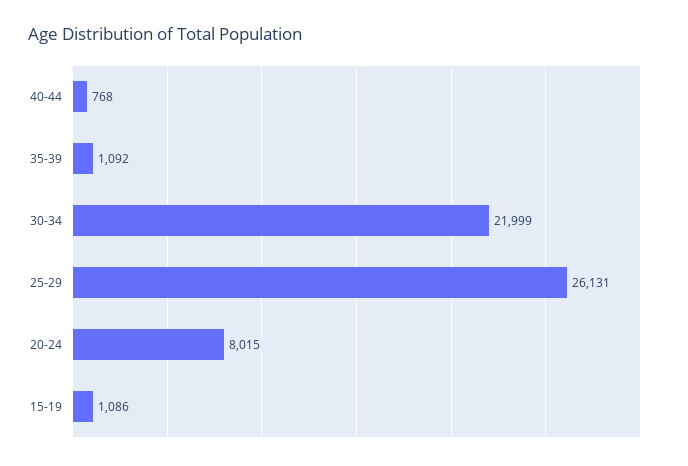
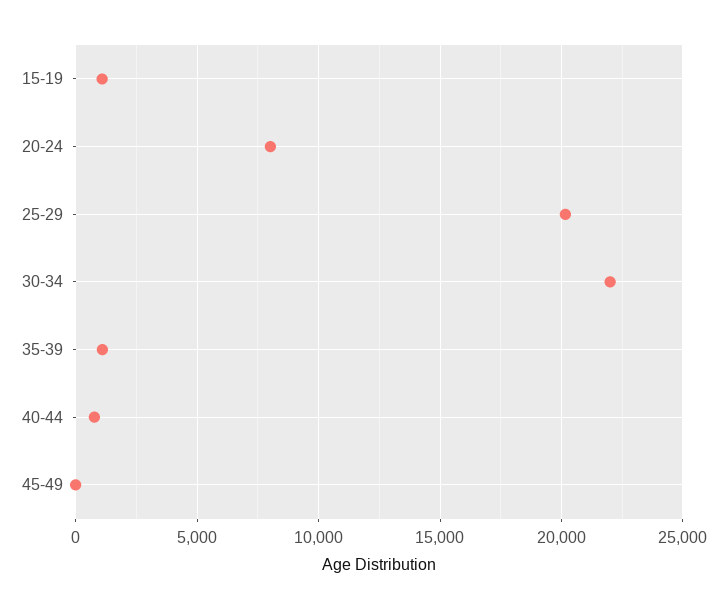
25-29: 26131 -> 20000
45-49: none -> 0

